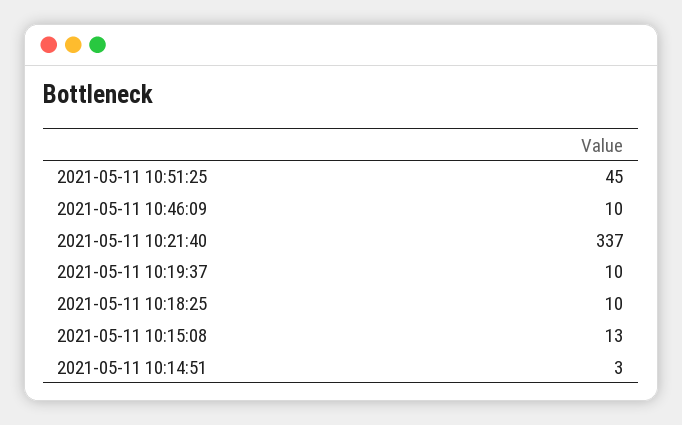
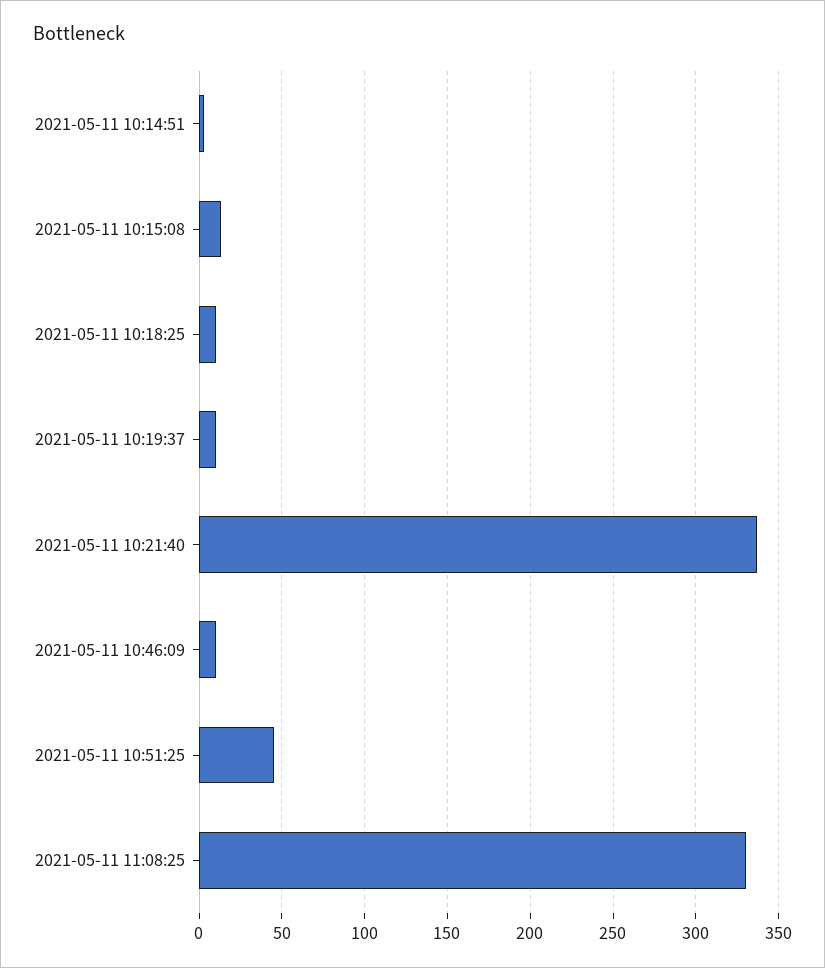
2021-05-11 11:08:25: none -> 330

